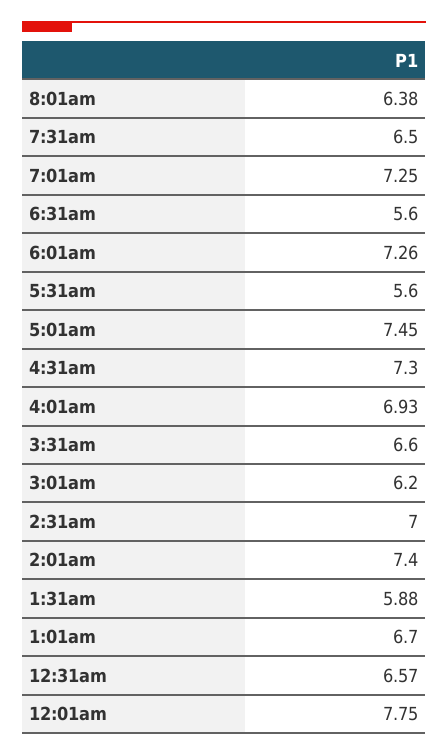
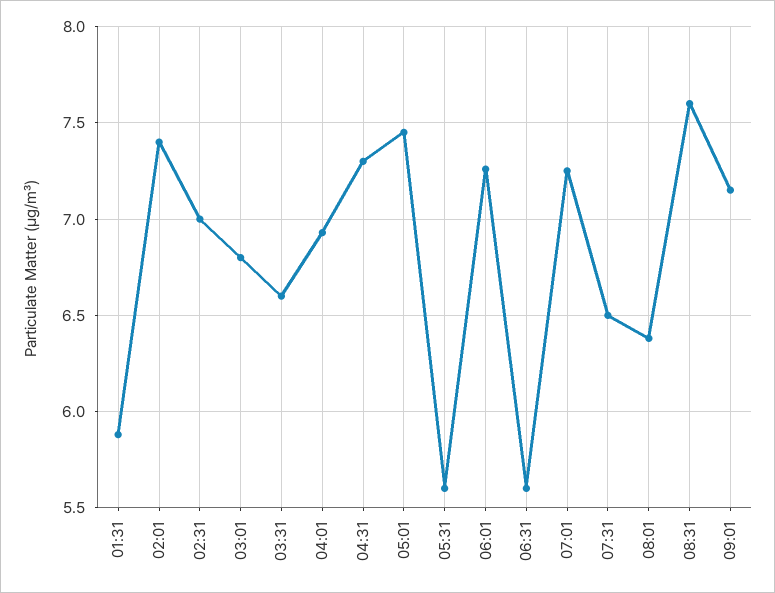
3:01am: 6.2 -> 6.8
1:01am: 6.7 -> none
12:31am: 6.57 -> none
12:01am: 7.75 -> none
08:31: none -> 7.6
09:01: none -> 7.15

